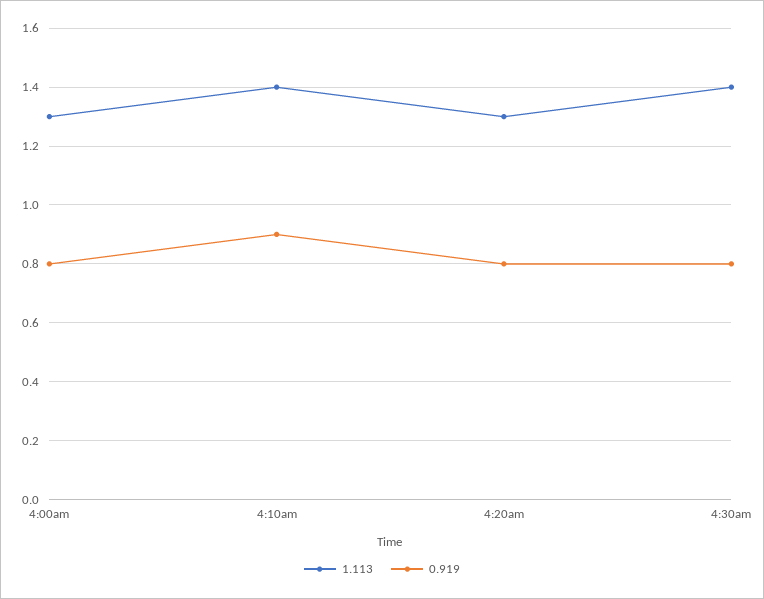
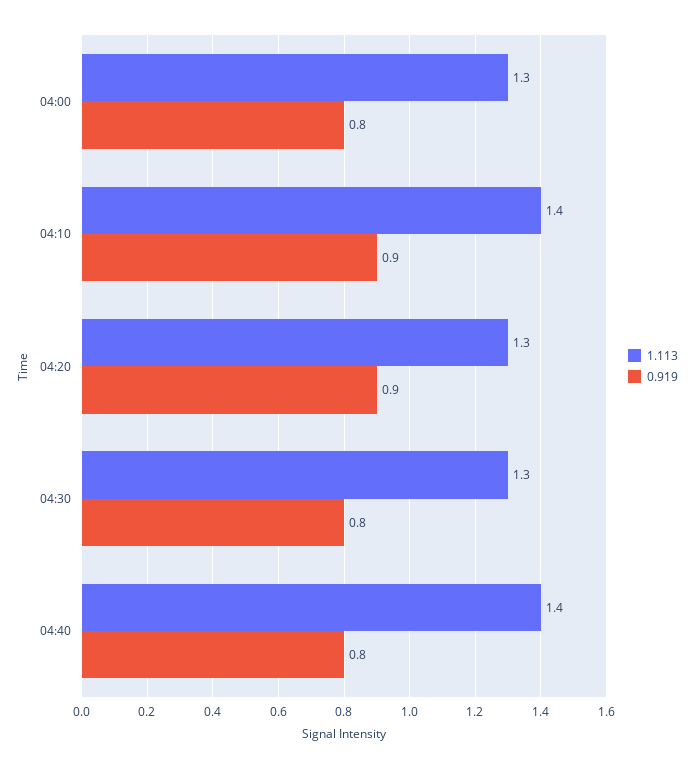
0.919, 4:20am: 0.8 -> 0.9
1.113, 4:30am: 1.4 -> 1.3
1.113, 04:40: none -> 1.4
0.919, 04:40: none -> 0.8

